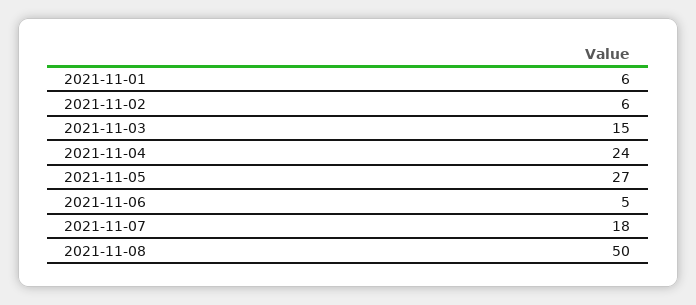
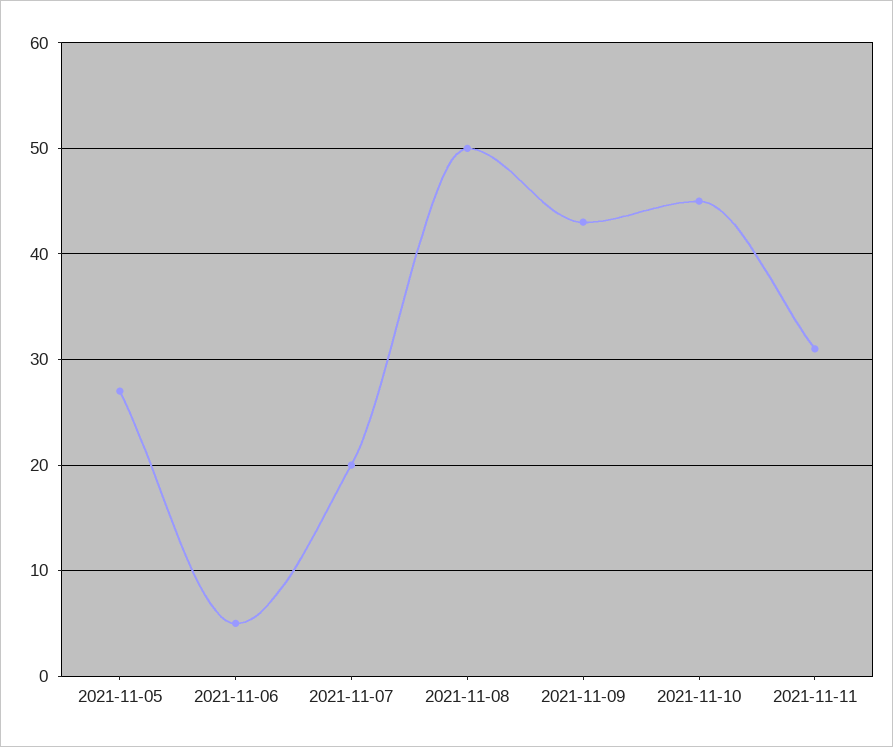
2021-11-01: 6 -> none
2021-11-02: 6 -> none
2021-11-03: 15 -> none
2021-11-04: 24 -> none
2021-11-07: 18 -> 20
2021-11-09: none -> 43
2021-11-10: none -> 45
2021-11-11: none -> 31

